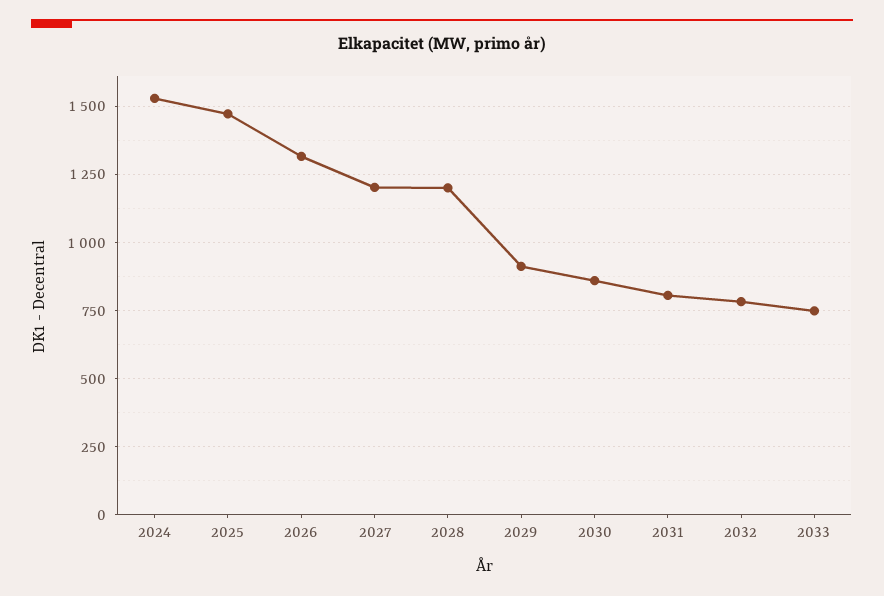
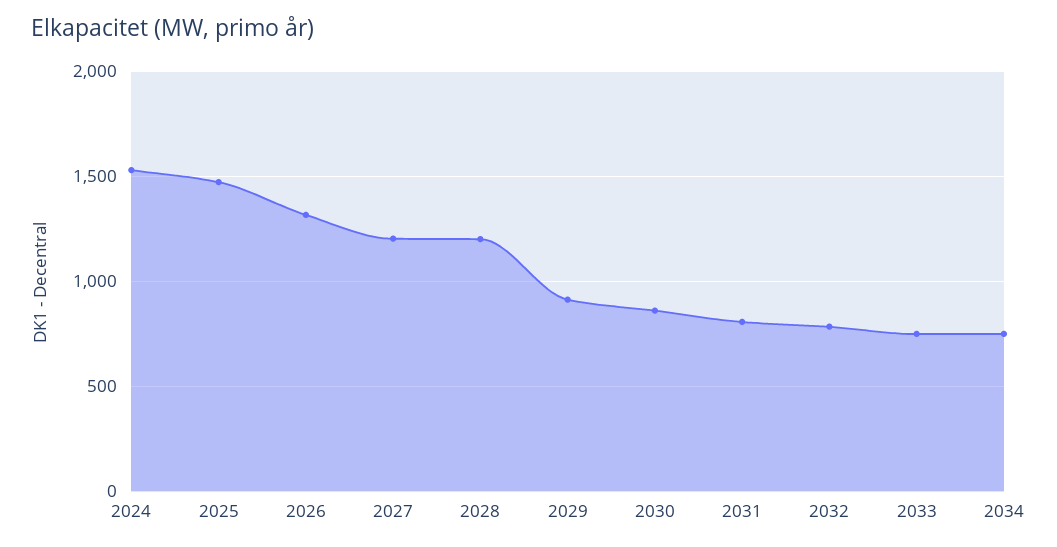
2034: none -> 750

